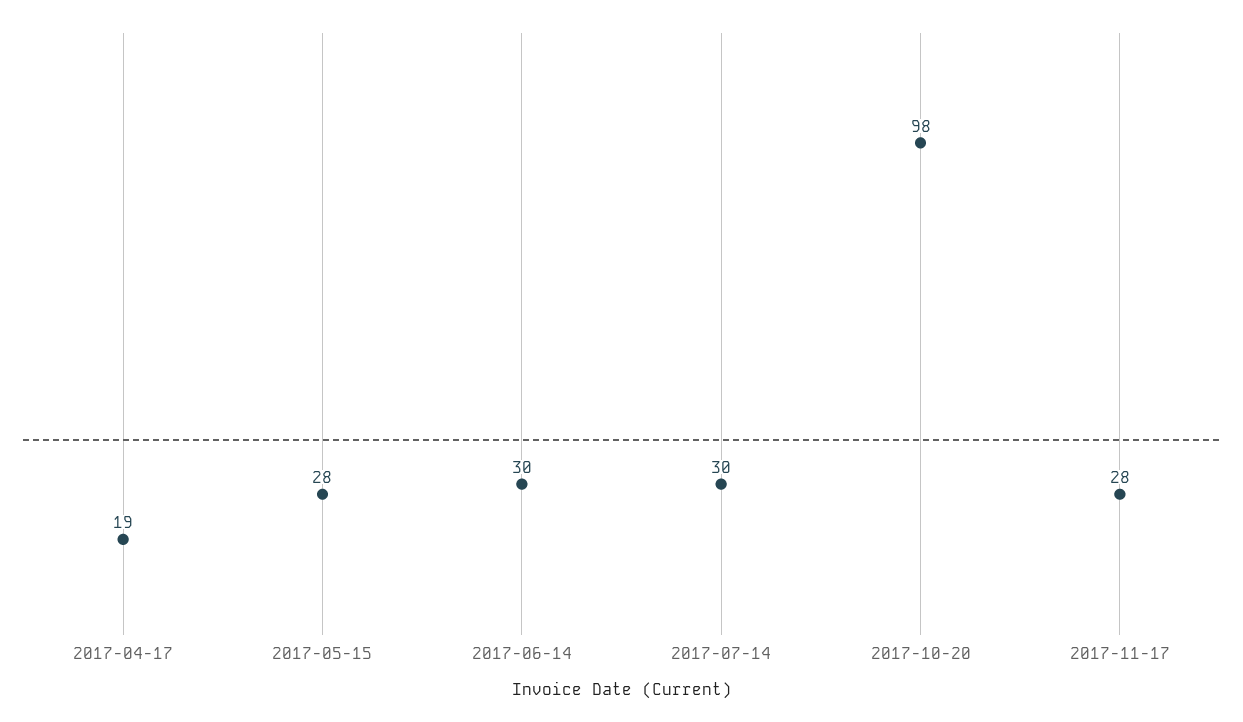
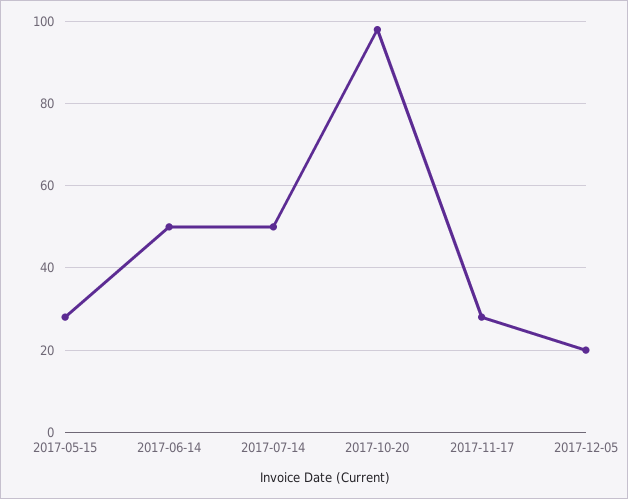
2017-04-17: 19 -> none
2017-06-14: 30 -> 50
2017-07-14: 30 -> 50
2017-12-05: none -> 20

